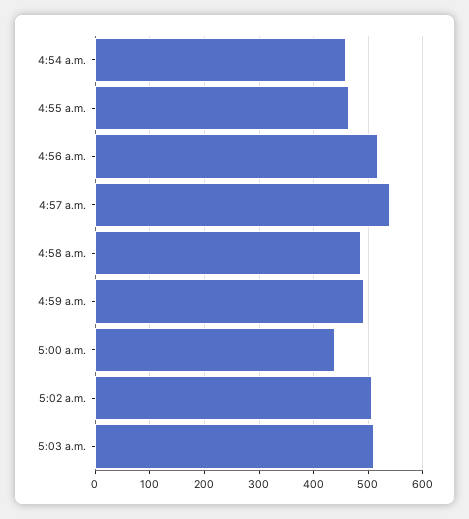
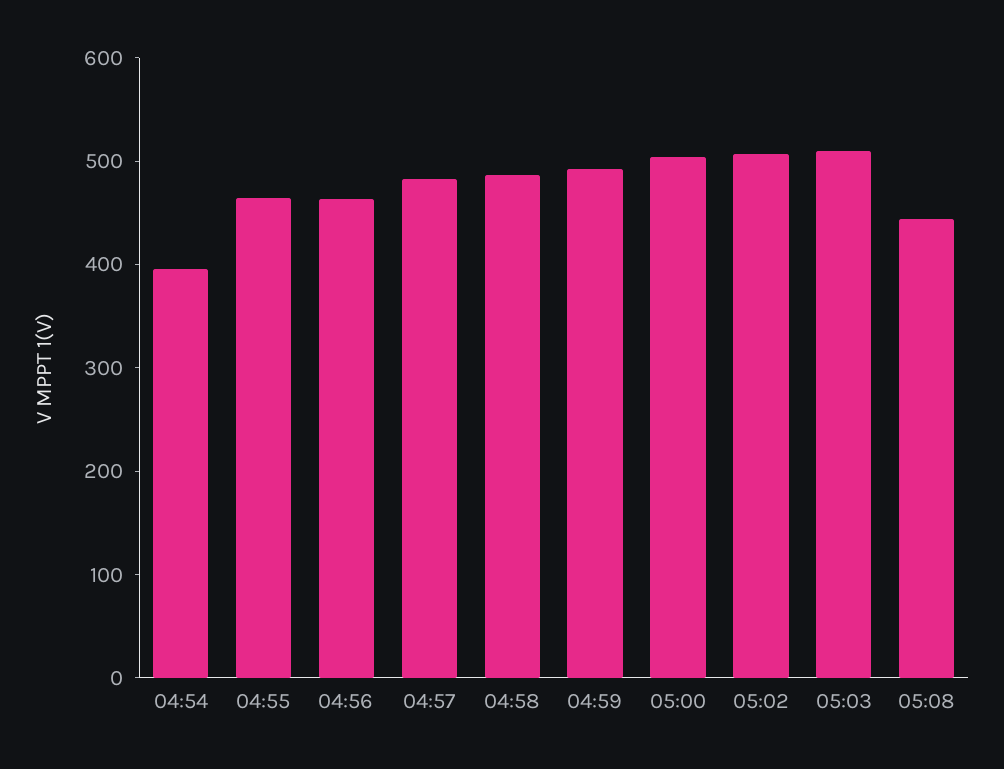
4:54 a.m.: 460 -> 400
4:56 a.m.: 520 -> 460
4:57 a.m.: 540 -> 480
5:00 a.m.: 440 -> 500
05:08: none -> 440

